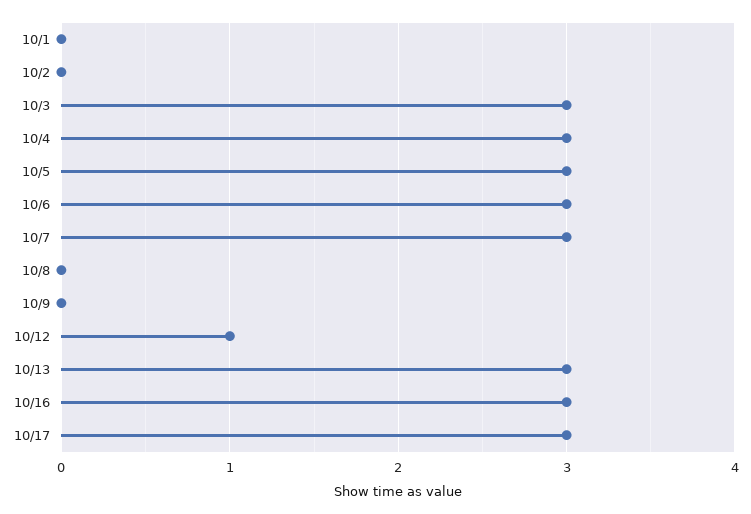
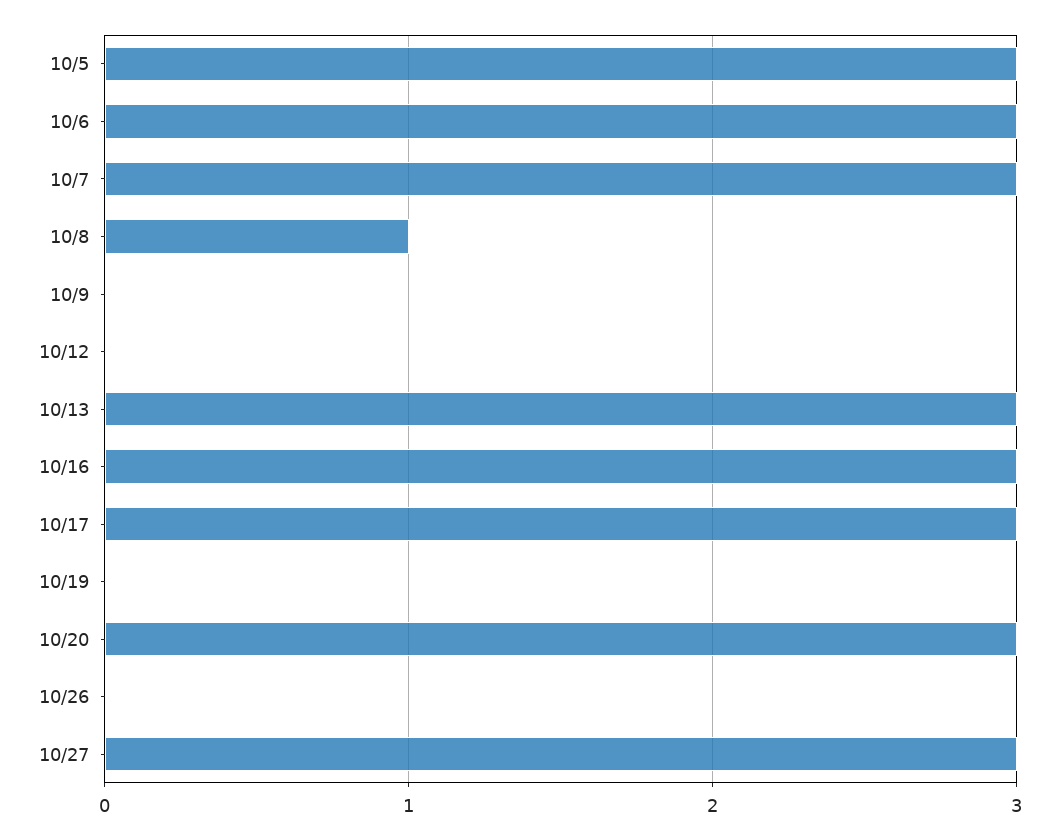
10/1: 0 -> none
10/2: 0 -> none
10/3: 3 -> none
10/4: 3 -> none
10/8: 0 -> 1
10/12: 1 -> 0
10/19: none -> 0
10/20: none -> 3
10/26: none -> 0
10/27: none -> 3

